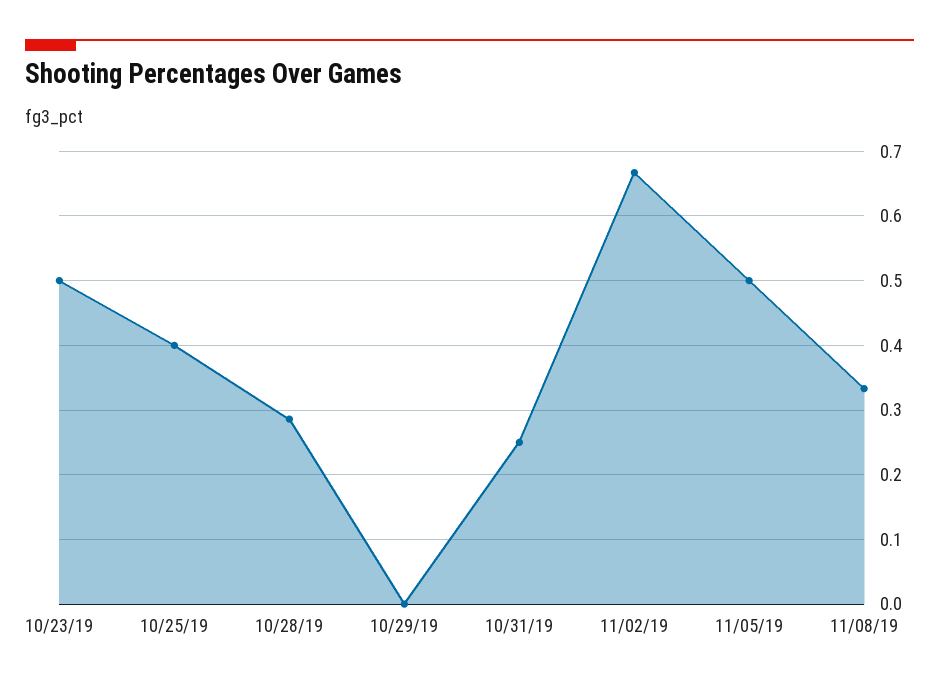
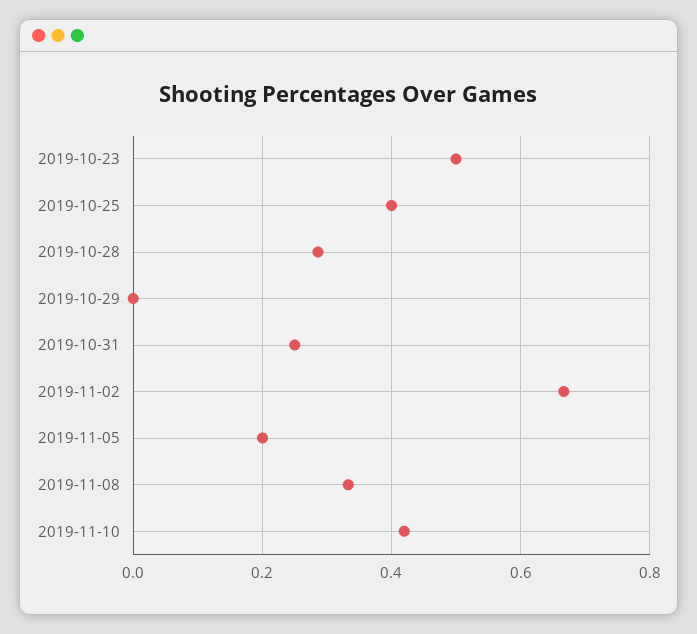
11/05/19: 0.5 -> 0.2
2019-11-10: none -> 0.42

